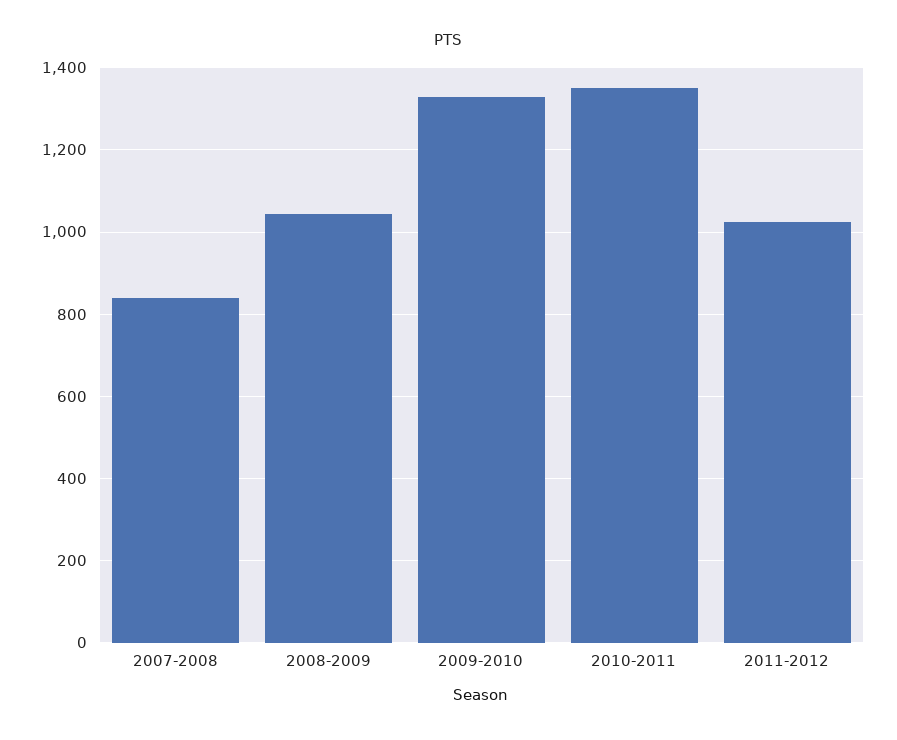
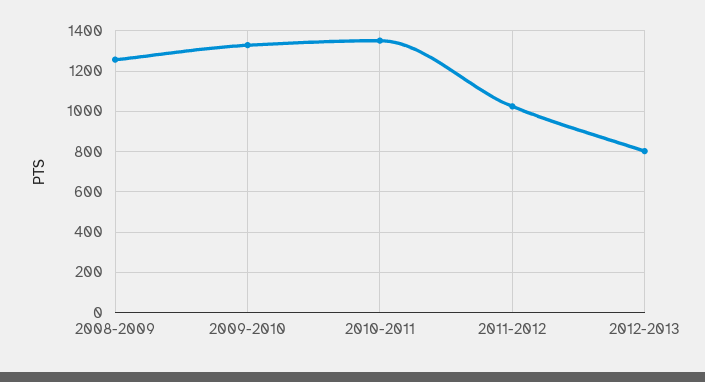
2007-2008: 840 -> none
2008-2009: 1040 -> 1250
2012-2013: none -> 800

